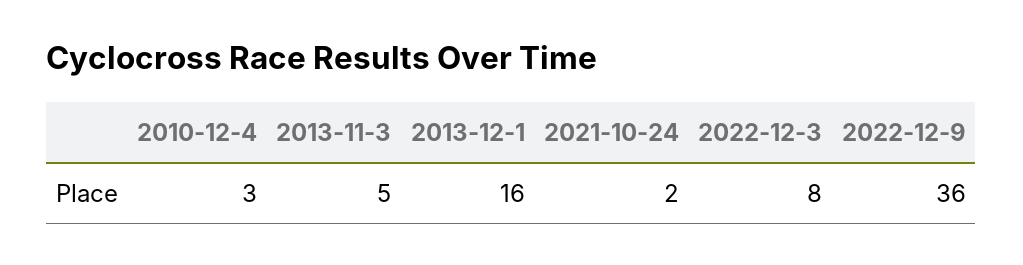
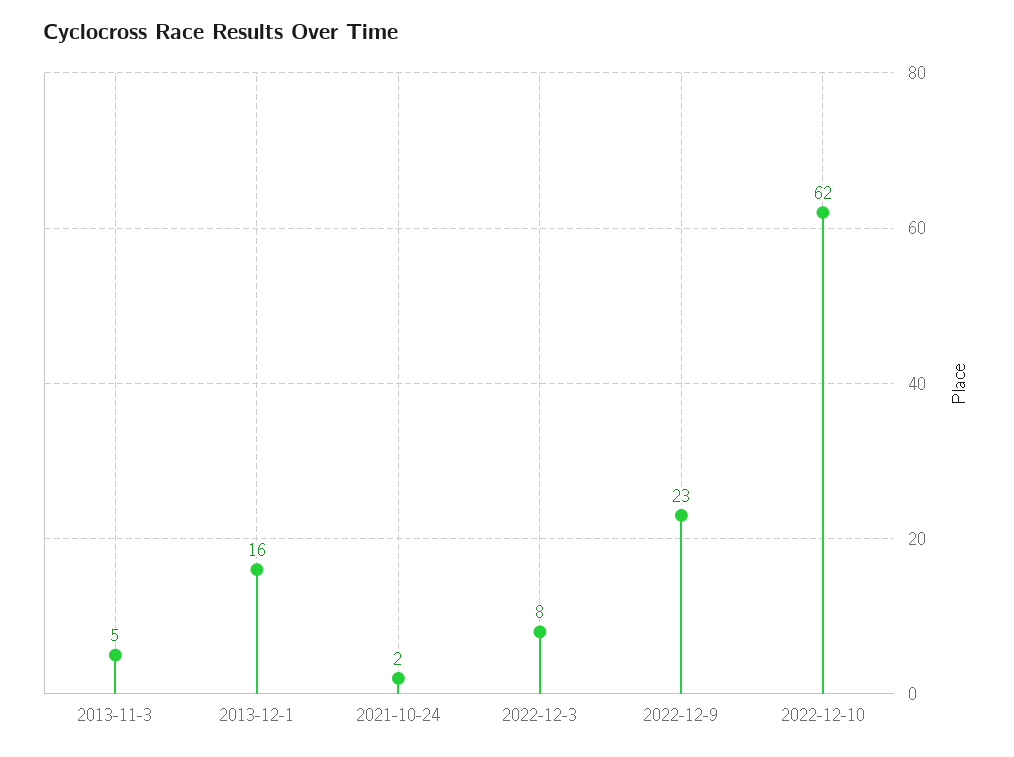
2010-12-4: 3 -> none
2022-12-9: 36 -> 23
2022-12-10: none -> 62

